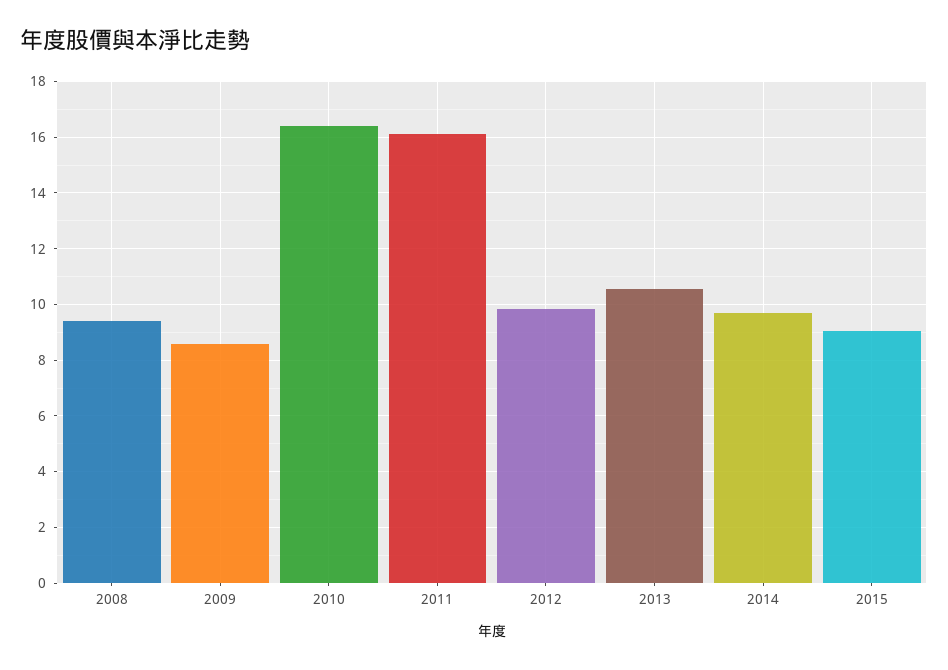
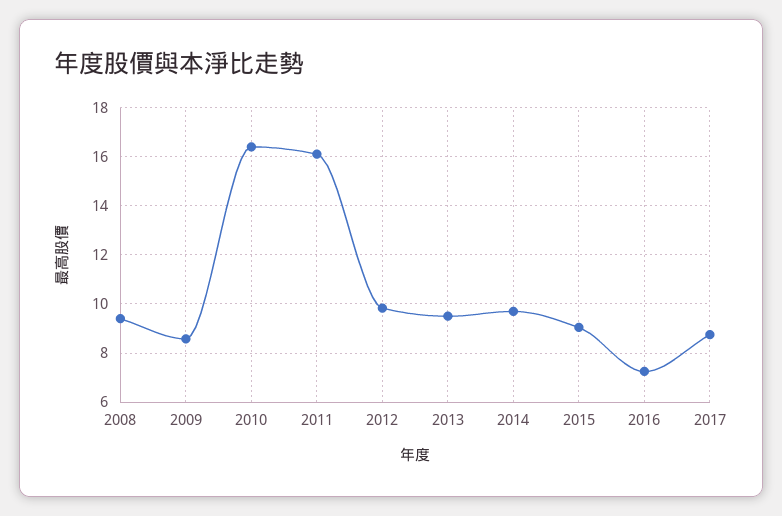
2013: 10.5 -> 9.5
2016: none -> 7.25
2017: none -> 8.75

